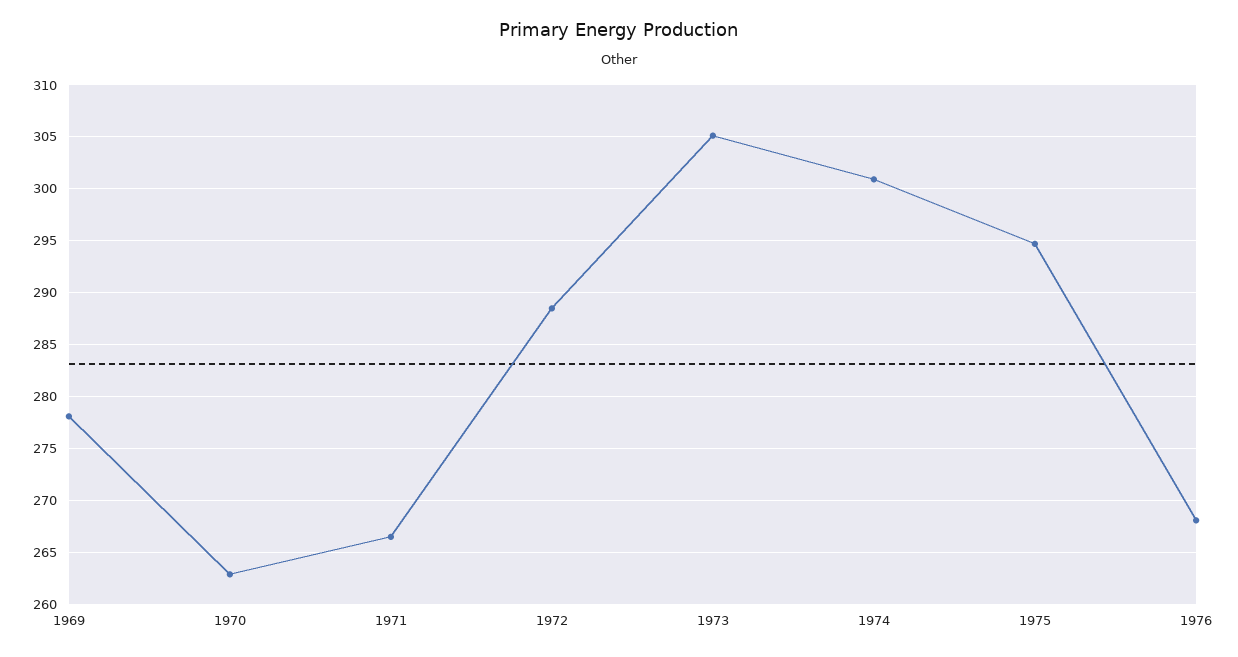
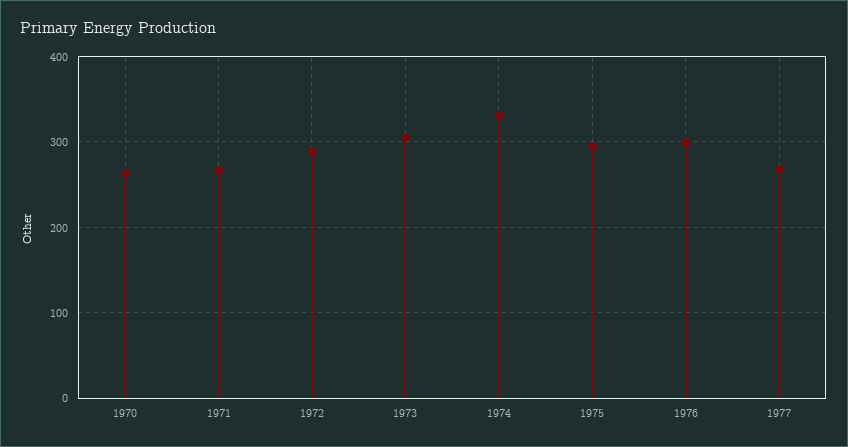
1969: 278 -> none
1974: 301 -> 330
1976: 268 -> 300
1977: none -> 270

